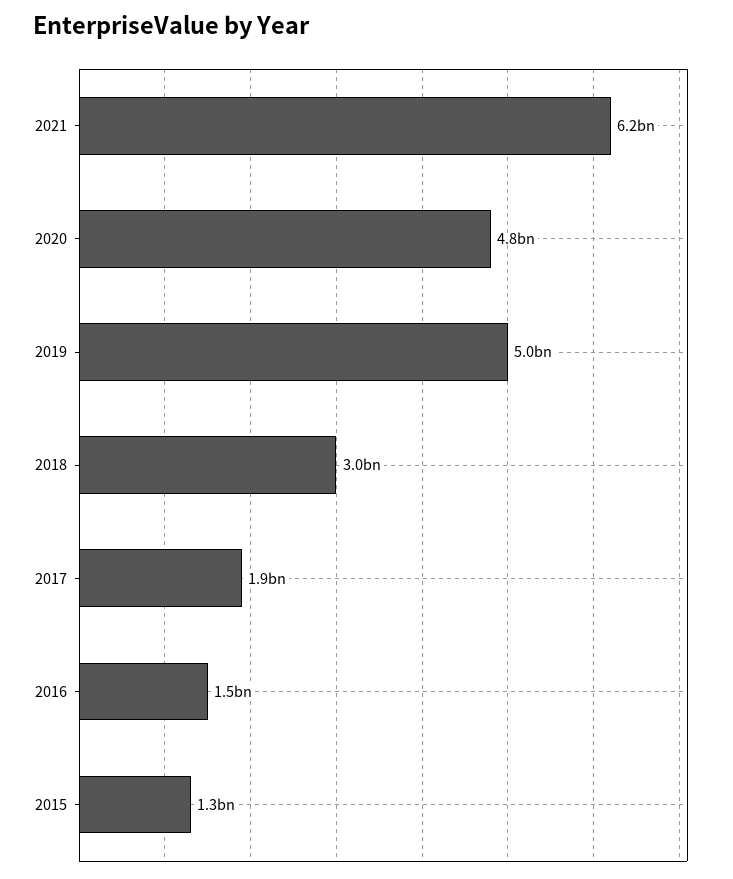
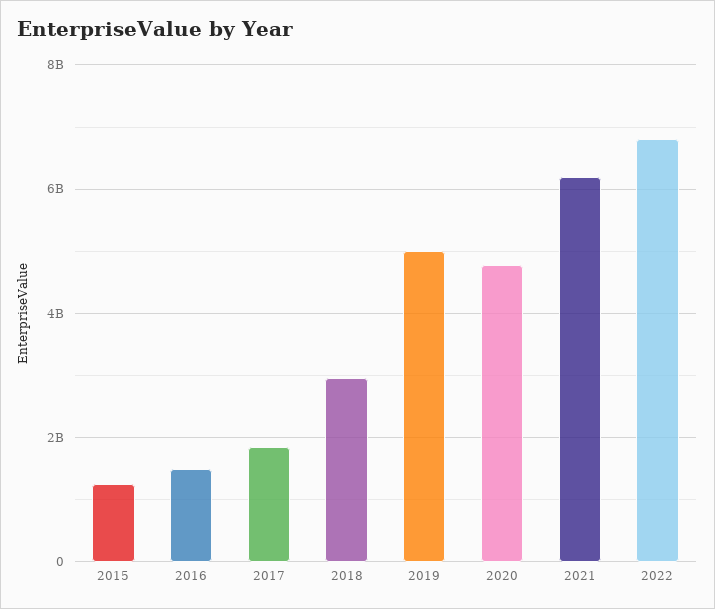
2022: none -> 6800000000

